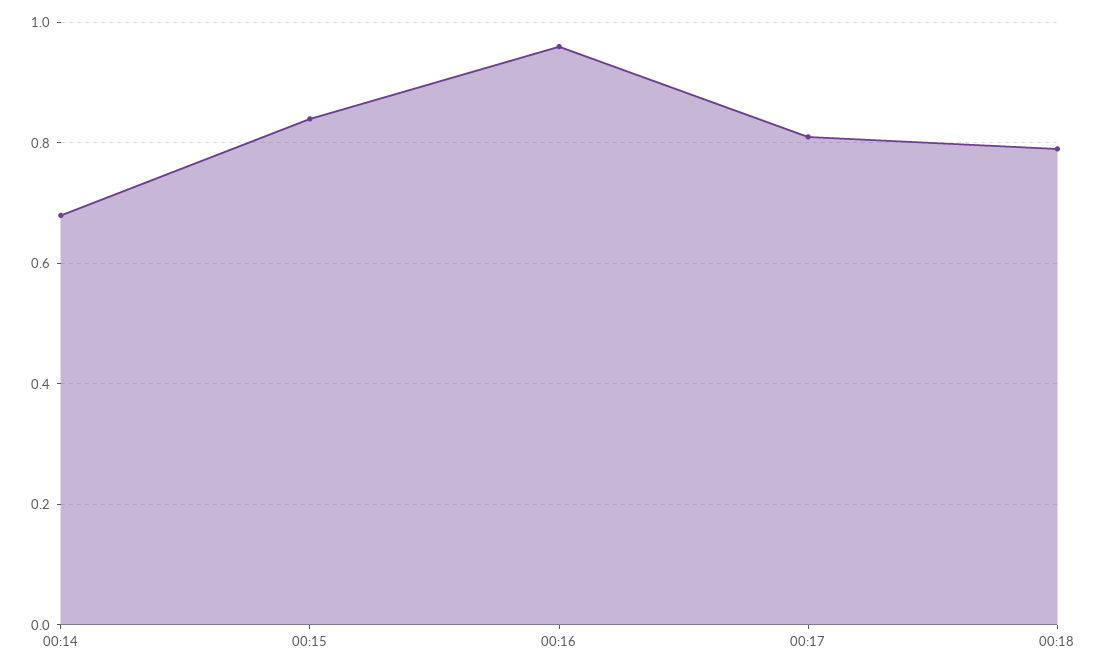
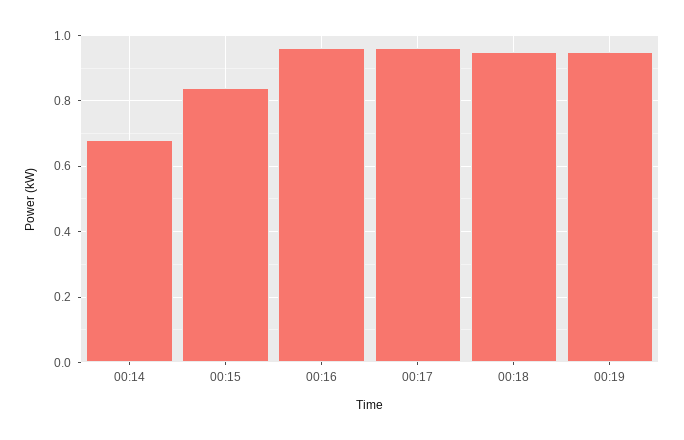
00:17: 0.8 -> 0.95
00:18: 0.8 -> 0.95
00:19: none -> 0.95

